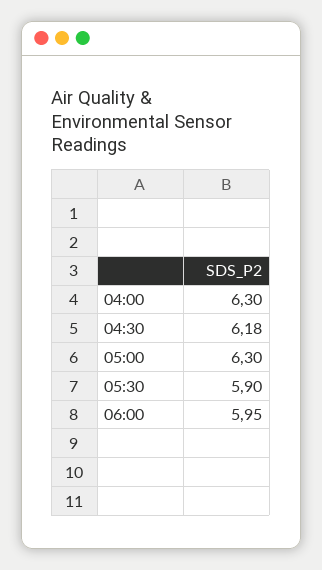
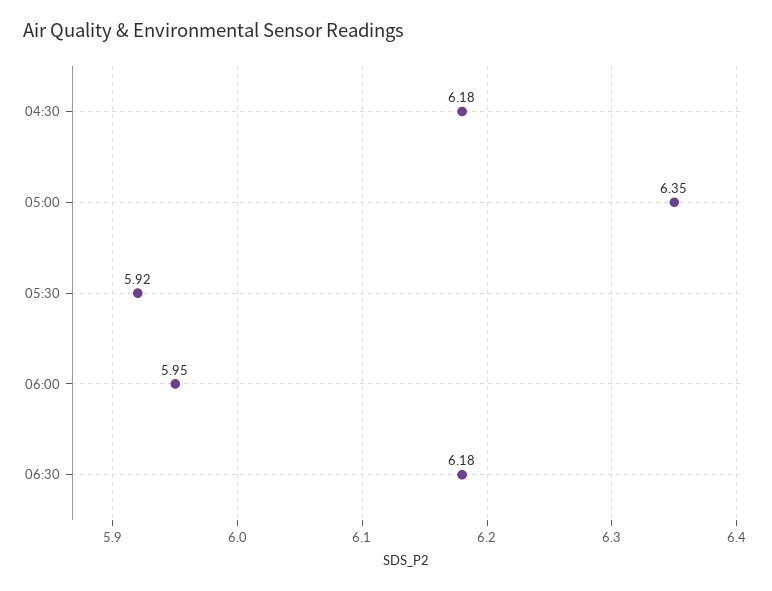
04:00: 6.3 -> none
05:00: 6.3 -> 6.35
05:30: 5.9 -> 5.92
06:30: none -> 6.18

